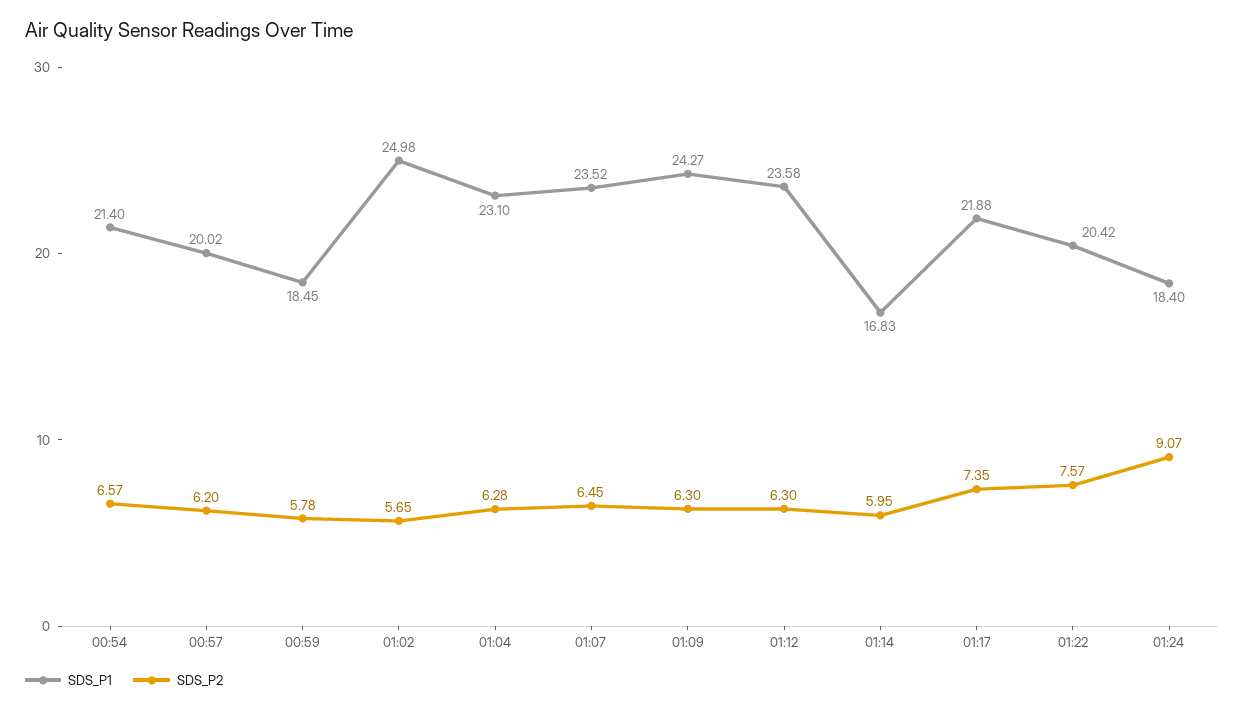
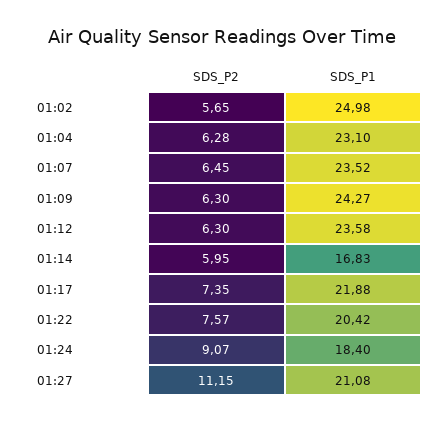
SDS_P1, 00:54: 21.4 -> none
SDS_P2, 00:54: 6.57 -> none
SDS_P1, 00:57: 20.02 -> none
SDS_P2, 00:57: 6.2 -> none
SDS_P1, 00:59: 18.45 -> none
SDS_P2, 00:59: 5.78 -> none
SDS_P2, 01:27: none -> 11.15
SDS_P1, 01:27: none -> 21.08

